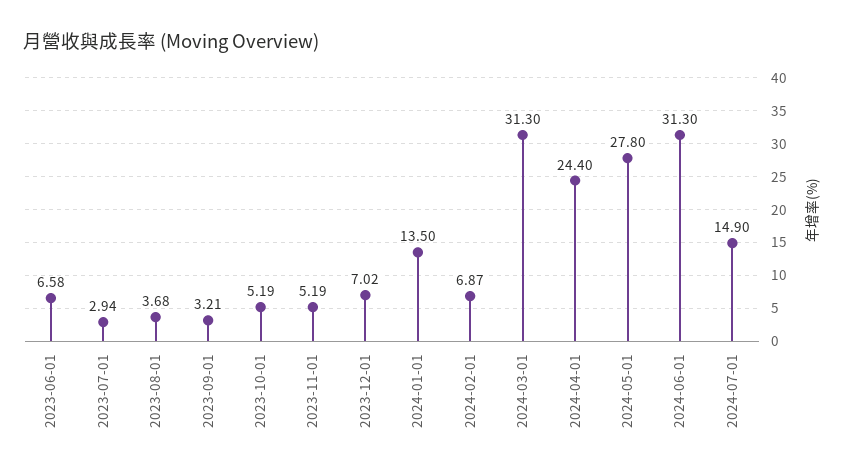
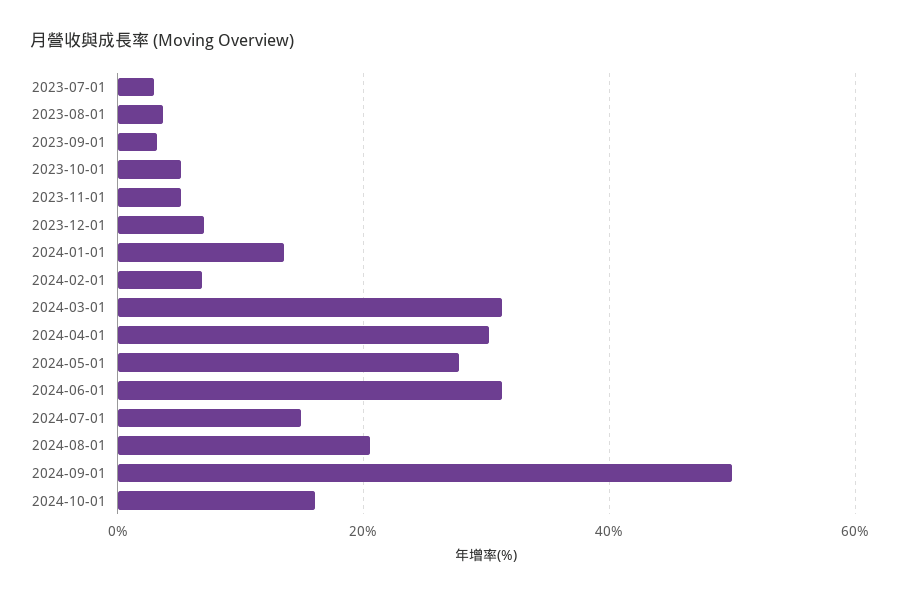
2023-06-01: 6.58 -> none
2024-04-01: 24.4 -> 30
2024-08-01: none -> 20
2024-09-01: none -> 50
2024-10-01: none -> 16

